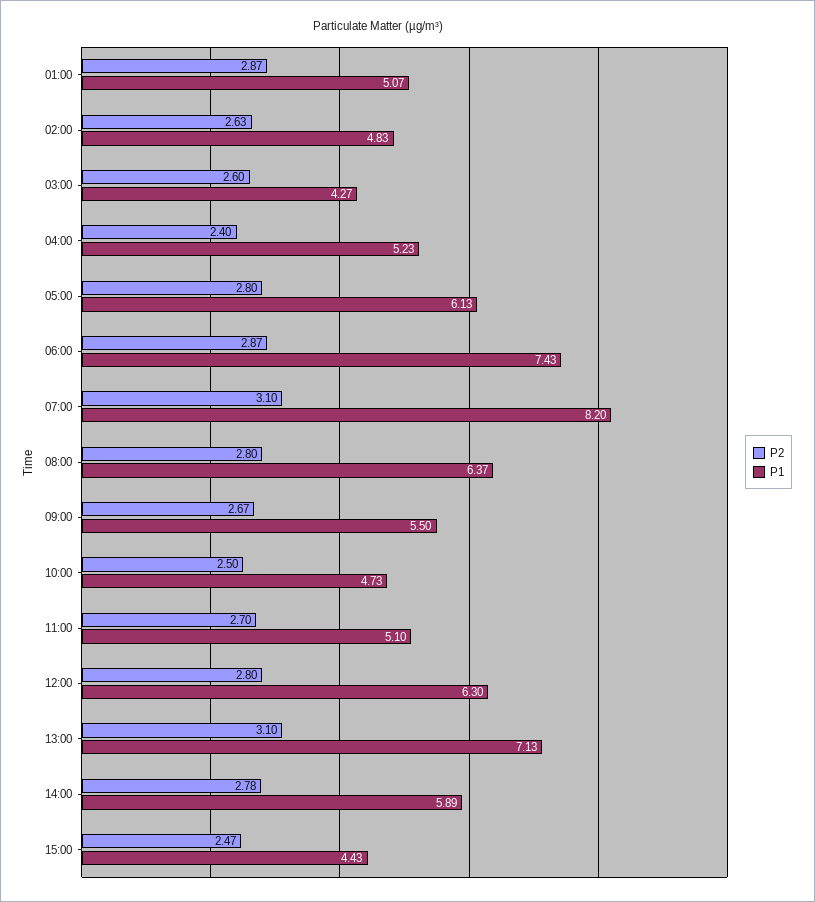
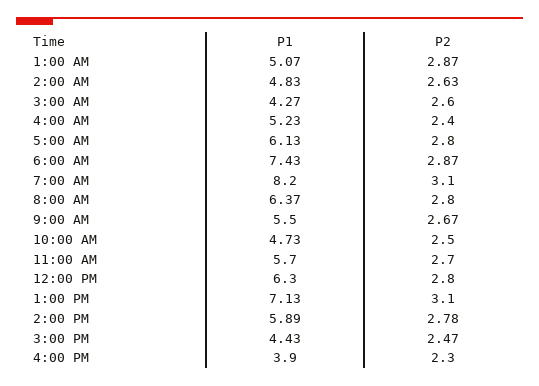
P1, 11:00: 5.1 -> 5.7
P1, 4:00 PM: none -> 3.9
P2, 4:00 PM: none -> 2.3

